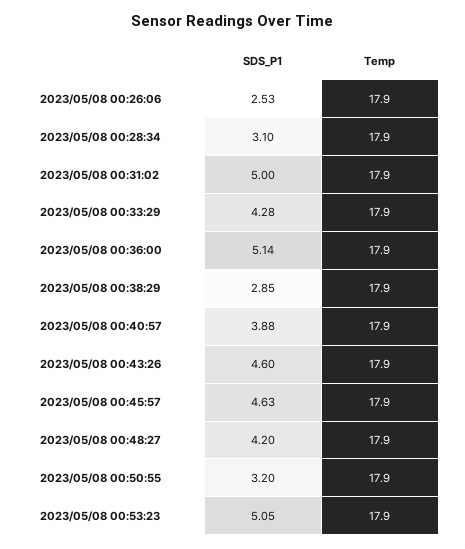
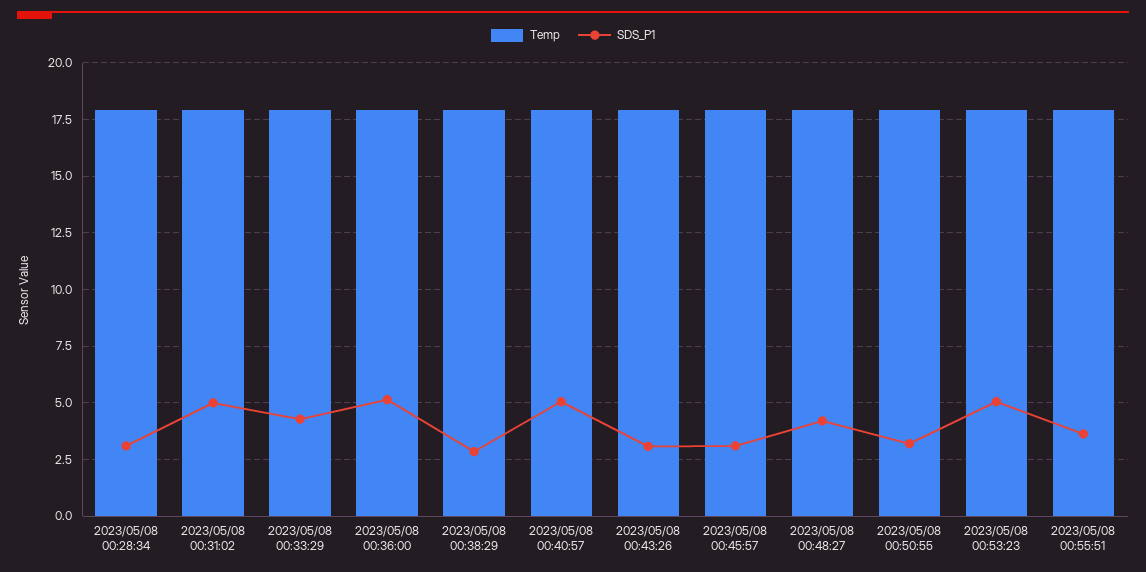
SDS_P1, 2023/05/08 00:26:06: 2.53 -> none
Temp, 2023/05/08 00:26:06: 17.9 -> none
SDS_P1, 2023/05/08 00:40:57: 3.88 -> 5
SDS_P1, 2023/05/08 00:43:26: 4.6 -> 3
SDS_P1, 2023/05/08 00:45:57: 4.63 -> 3
Temp, 2023/05/08 00:55:51: none -> 18
SDS_P1, 2023/05/08 00:55:51: none -> 3.5

